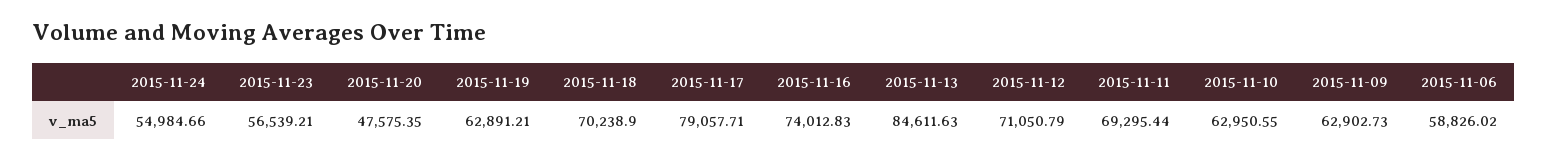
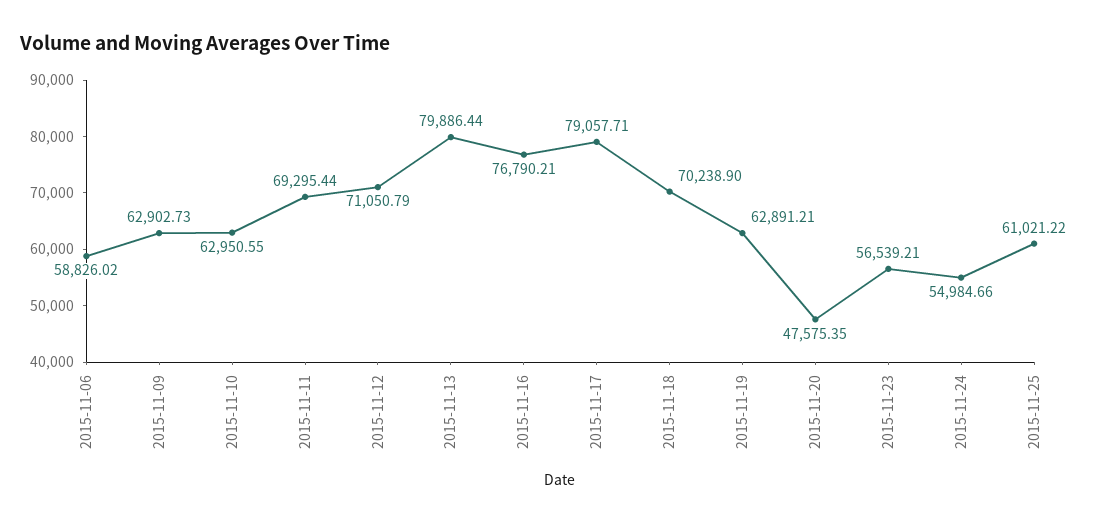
2015-11-16: 74012.83 -> 76790.21
2015-11-13: 84611.63 -> 79886.44
2015-11-25: none -> 61021.22

